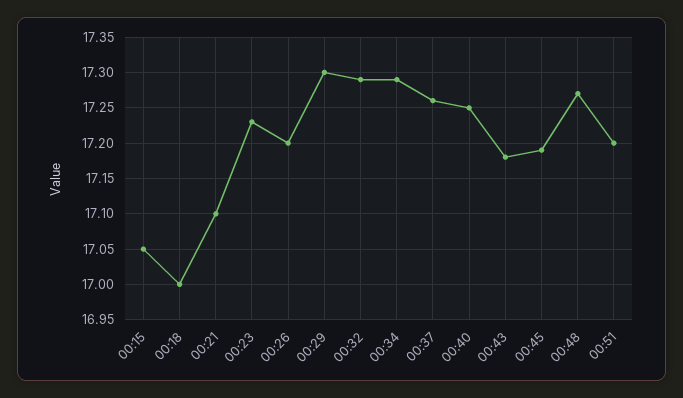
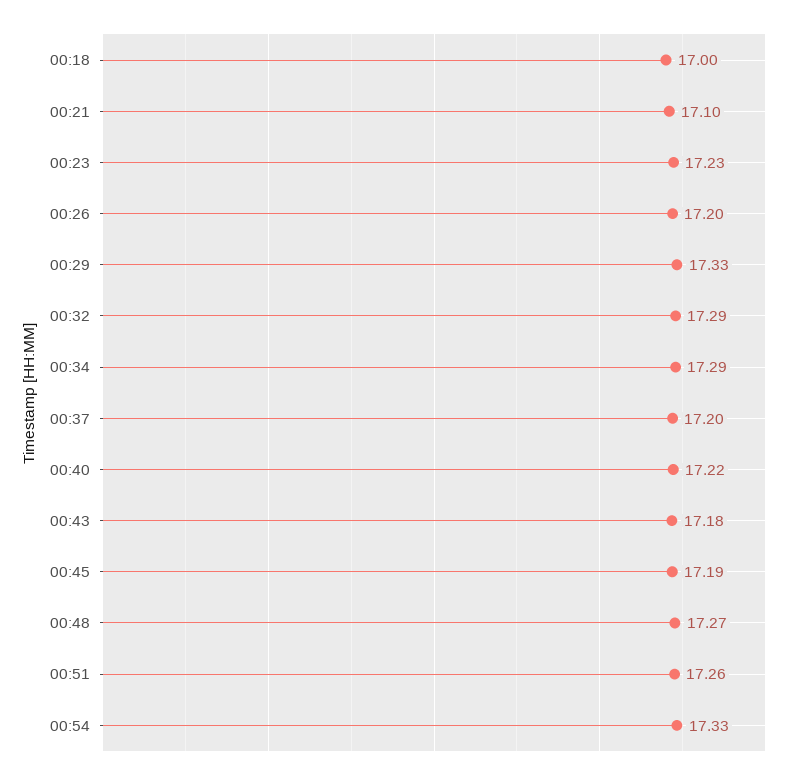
00:15: 17.05 -> none
00:29: 17.3 -> 17.33
00:37: 17.26 -> 17.2
00:40: 17.25 -> 17.22
00:51: 17.2 -> 17.26
00:54: none -> 17.33

